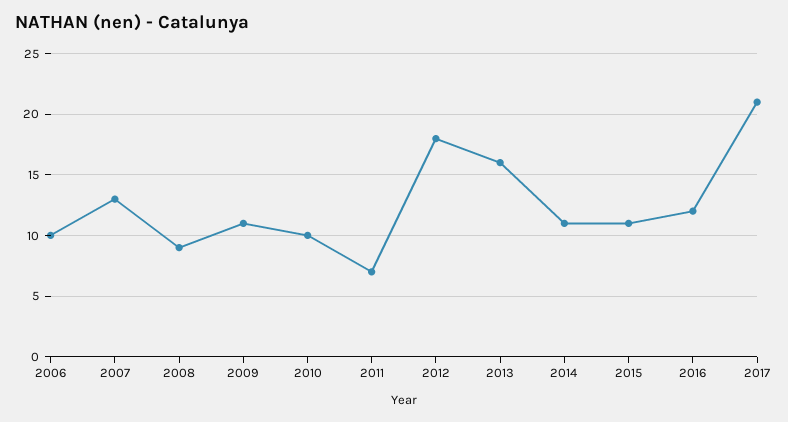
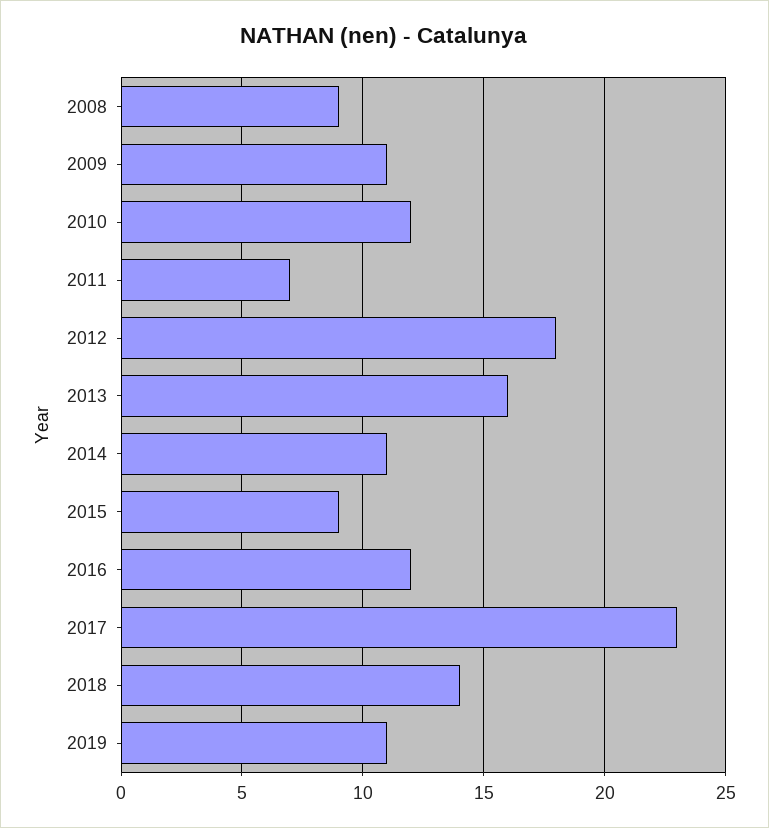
2006: 10 -> none
2007: 13 -> none
2010: 10 -> 12
2015: 11 -> 9
2017: 21 -> 23
2018: none -> 14
2019: none -> 11

